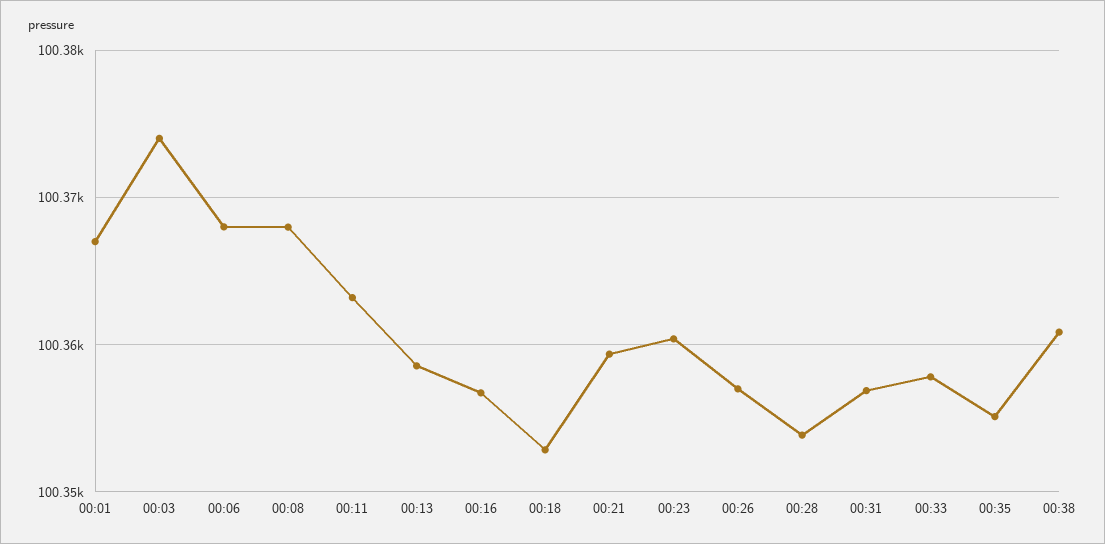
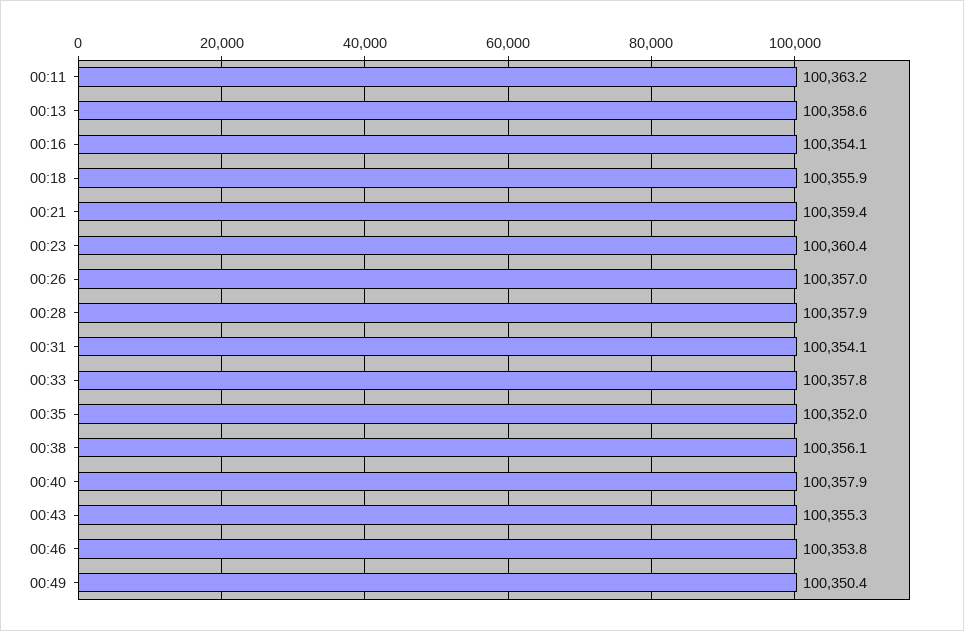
00:01: 100367 -> none
00:03: 100374 -> none
00:06: 100368 -> none
00:08: 100368 -> none
00:16: 100357 -> 100354.1
00:18: 100353 -> 100355.9
00:28: 100354 -> 100357.9
00:31: 100357 -> 100354.1
00:35: 100355 -> 100352
00:38: 100361 -> 100356.1
00:40: none -> 100357.9
00:43: none -> 100355.3
00:46: none -> 100353.8
00:49: none -> 100350.4

